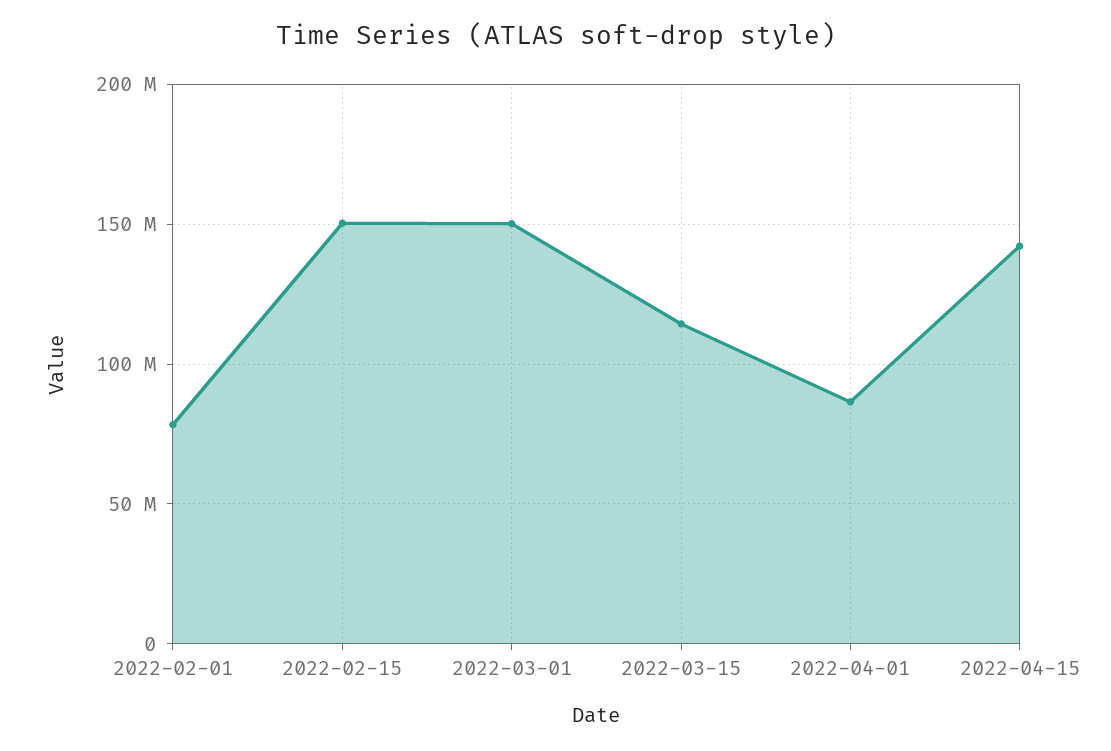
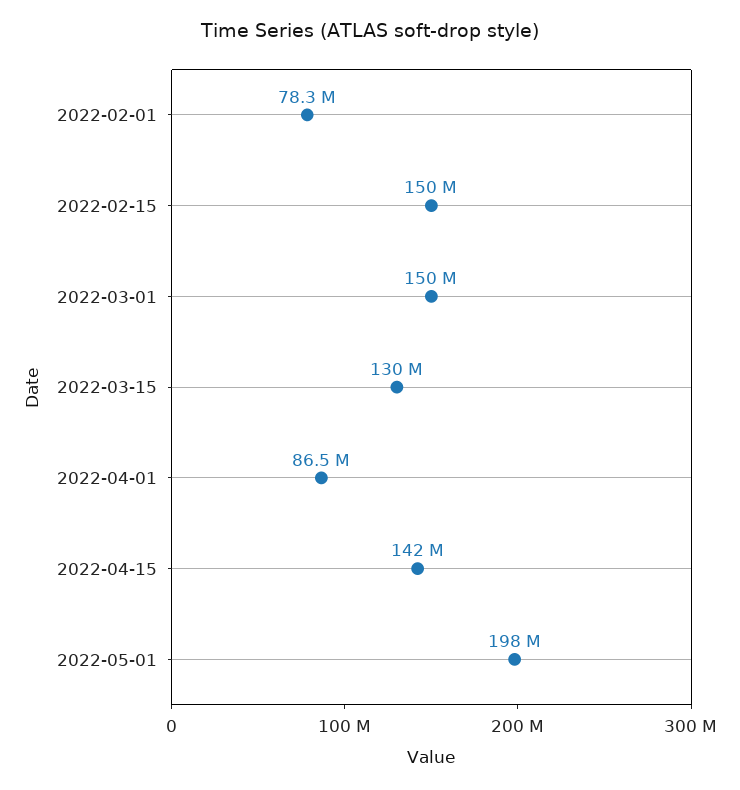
2022-03-15: 115000000 -> 130000000
2022-05-01: none -> 198000000

